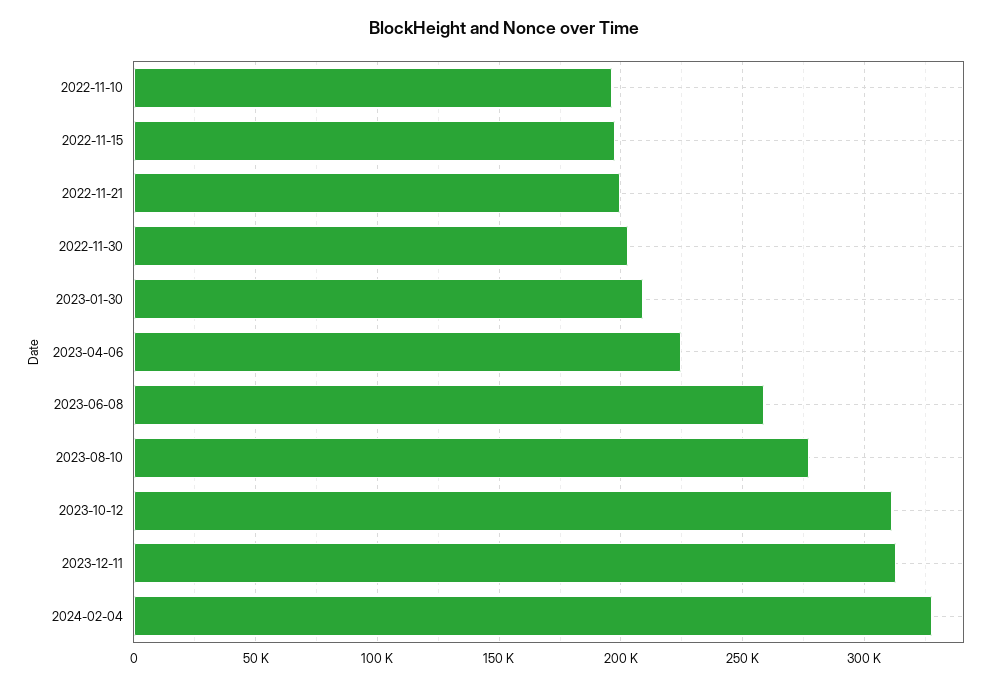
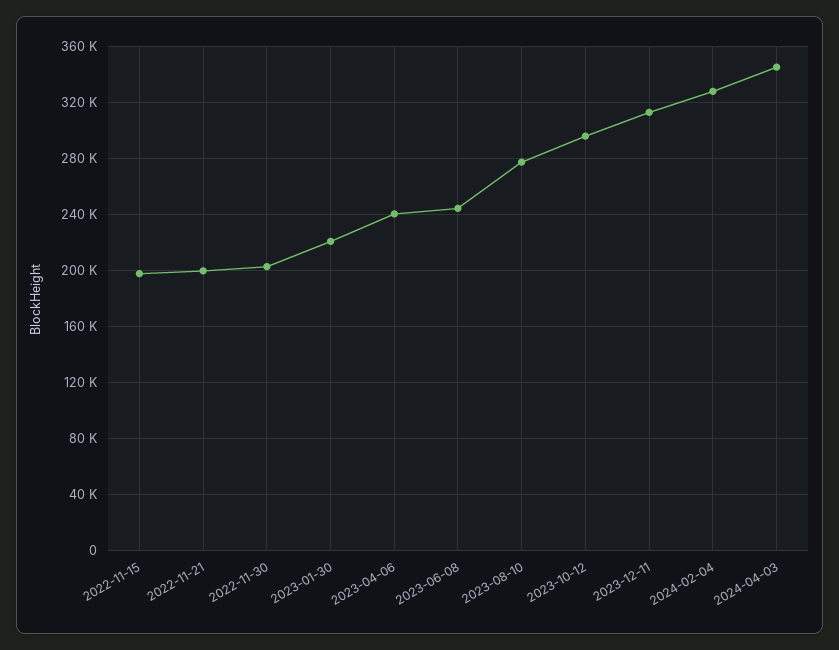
2022-11-10: 195000 -> none
2023-01-30: 210000 -> 220000
2023-04-06: 225000 -> 240000
2023-06-08: 260000 -> 245000
2023-10-12: 310000 -> 295000
2024-04-03: none -> 345000

